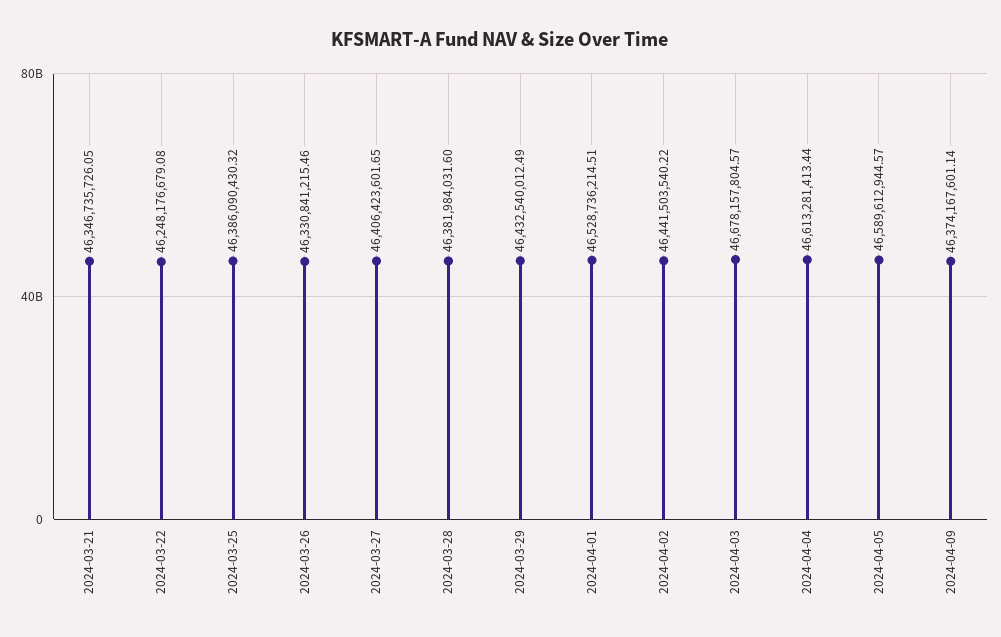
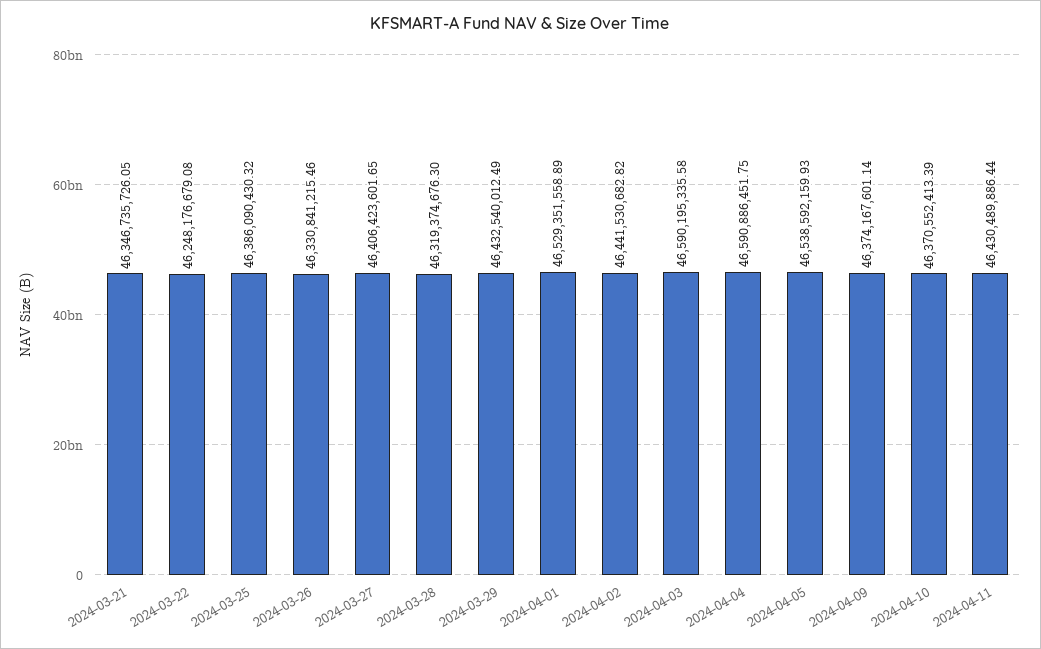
2024-03-28: 46381984031.6 -> 46319374676.3
2024-04-01: 46528736214.51 -> 46529351558.89
2024-04-02: 46441503540.22 -> 46441530682.82
2024-04-03: 46678157804.57 -> 46590195335.58
2024-04-04: 46613281413.44 -> 46590886451.75
2024-04-05: 46589612944.57 -> 46538592159.93
2024-04-10: none -> 46370552413.39
2024-04-11: none -> 46430489886.44

